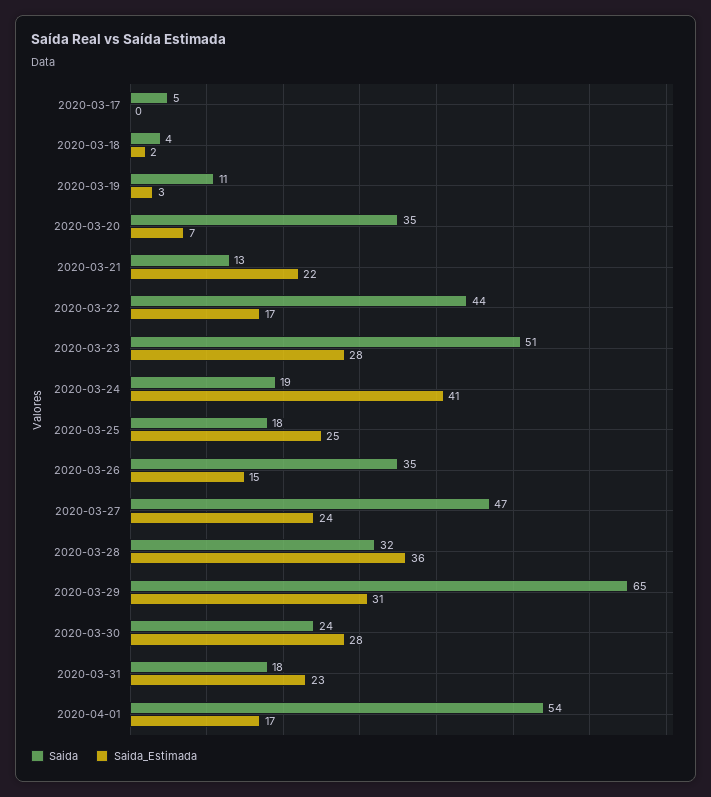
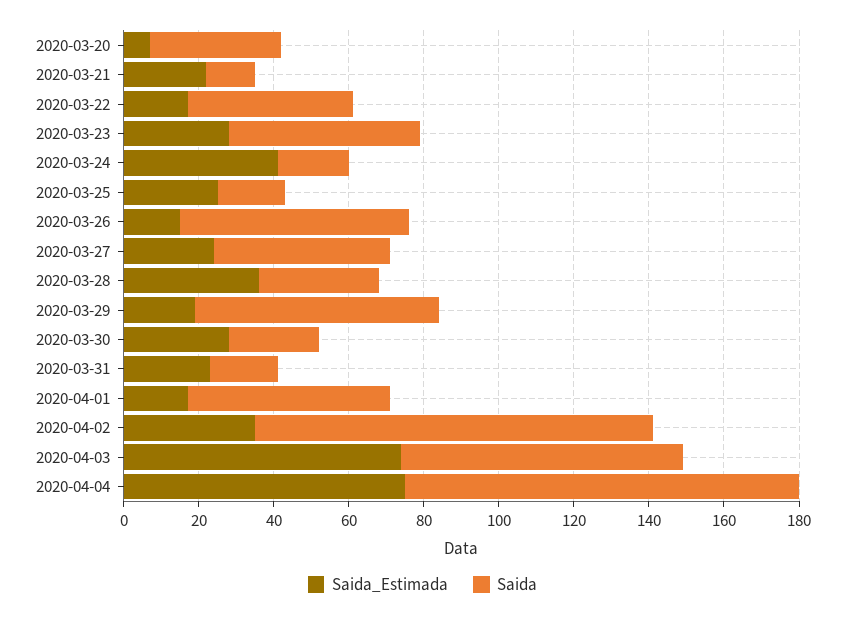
Saida, 2020-03-17: 5 -> none
Saida_Estimada, 2020-03-17: 0 -> none
Saida, 2020-03-18: 4 -> none
Saida_Estimada, 2020-03-18: 2 -> none
Saida, 2020-03-19: 11 -> none
Saida_Estimada, 2020-03-19: 3 -> none
Saida, 2020-03-26: 35 -> 60
Saida_Estimada, 2020-03-29: 31 -> 20
Saida_Estimada, 2020-04-02: none -> 35
Saida, 2020-04-02: none -> 105
Saida_Estimada, 2020-04-03: none -> 75
Saida, 2020-04-03: none -> 75
Saida_Estimada, 2020-04-04: none -> 75
Saida, 2020-04-04: none -> 105

